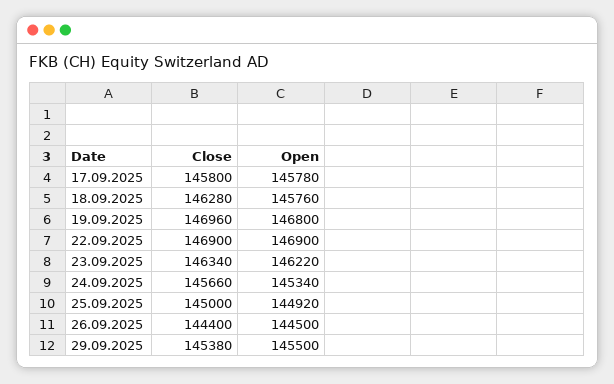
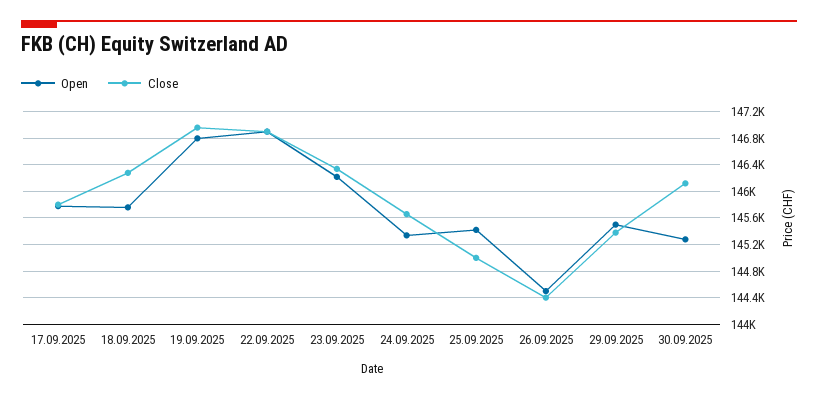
Open, 25.09.2025: 144920 -> 145400
Open, 30.09.2025: none -> 145300
Close, 30.09.2025: none -> 146100

